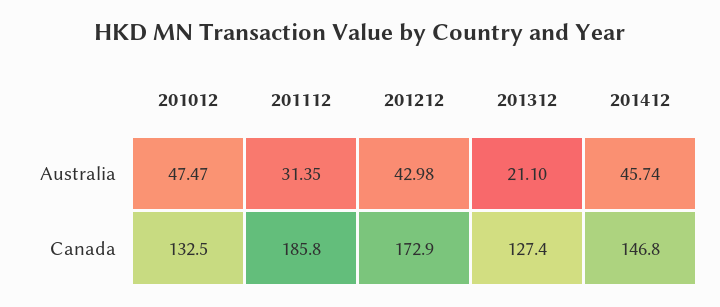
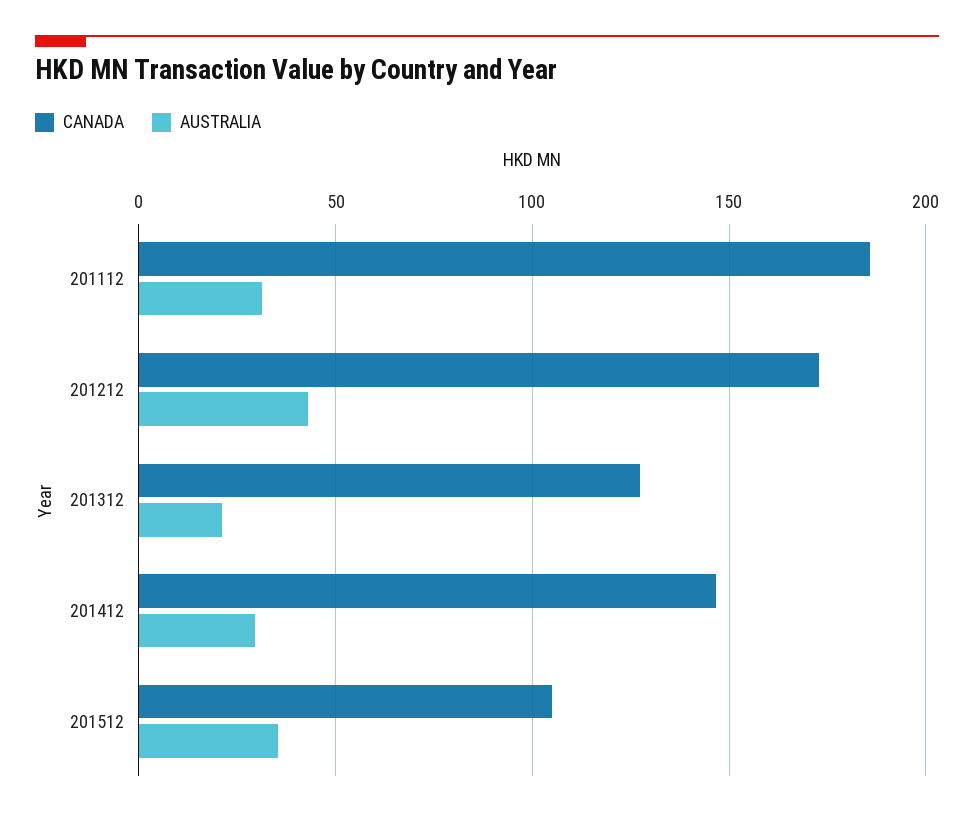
Australia, 201012: 47.47 -> none
Australia, 201412: 45.74 -> 30
Canada, 201012: 132.5 -> none
Canada, 201512: none -> 105
Australia, 201512: none -> 35

